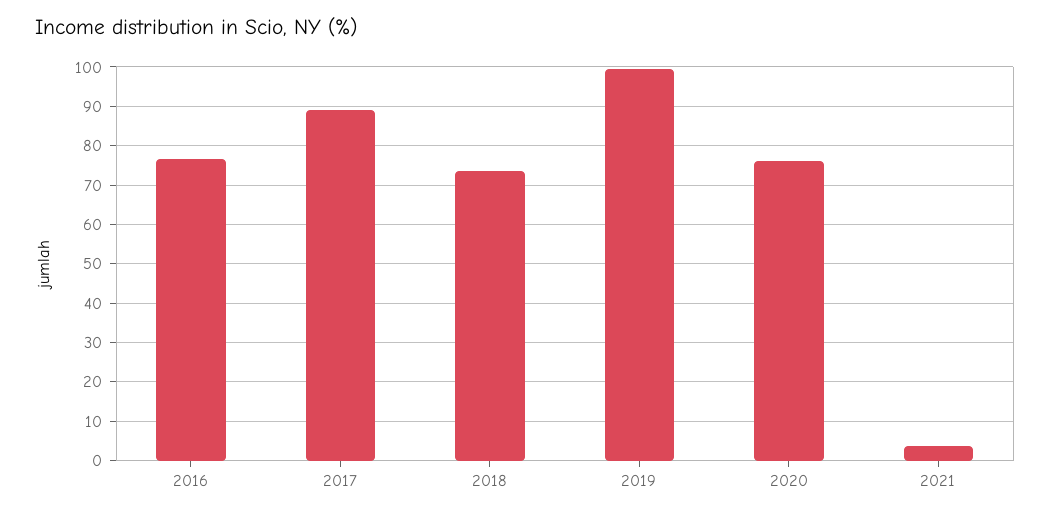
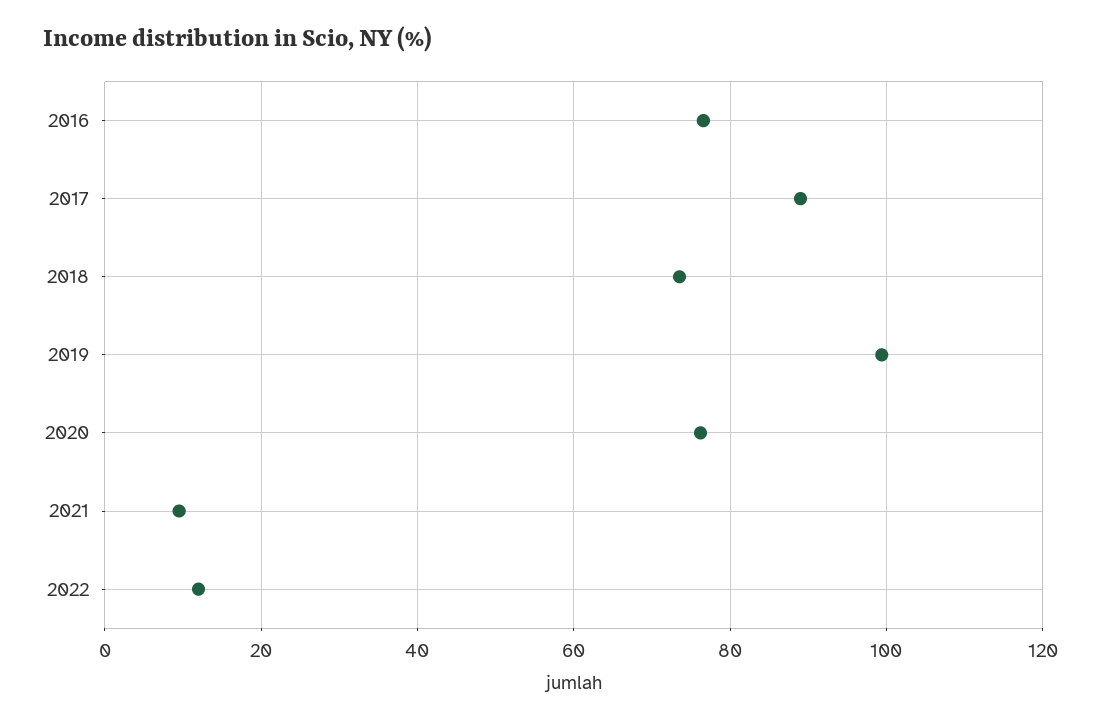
2021: 4 -> 10
2022: none -> 12

